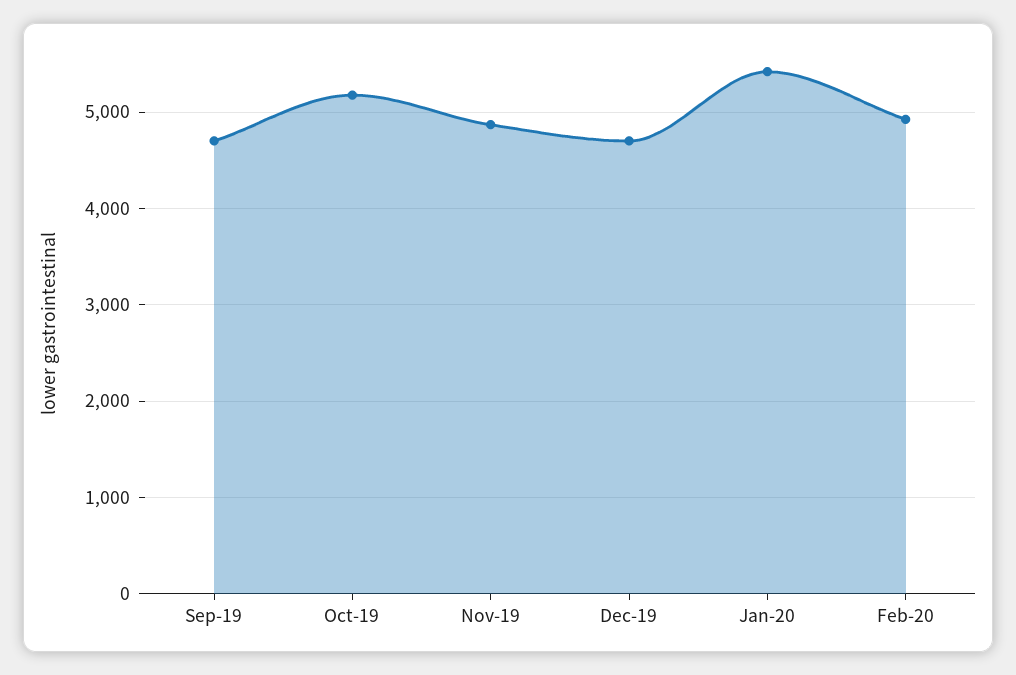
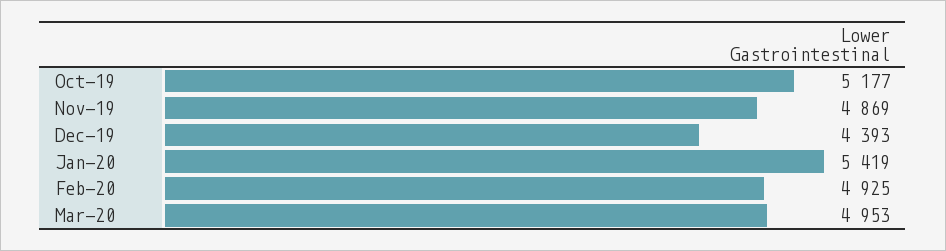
Sep-19: 4700 -> none
Dec-19: 4700 -> 4393
Mar-20: none -> 4953

